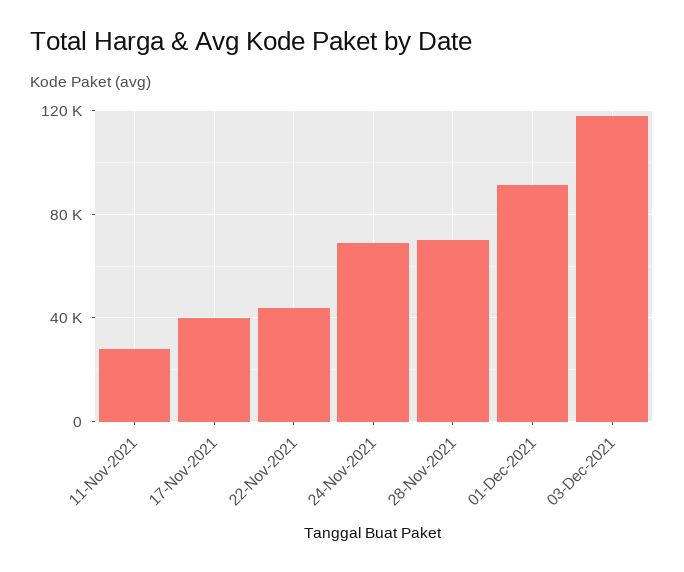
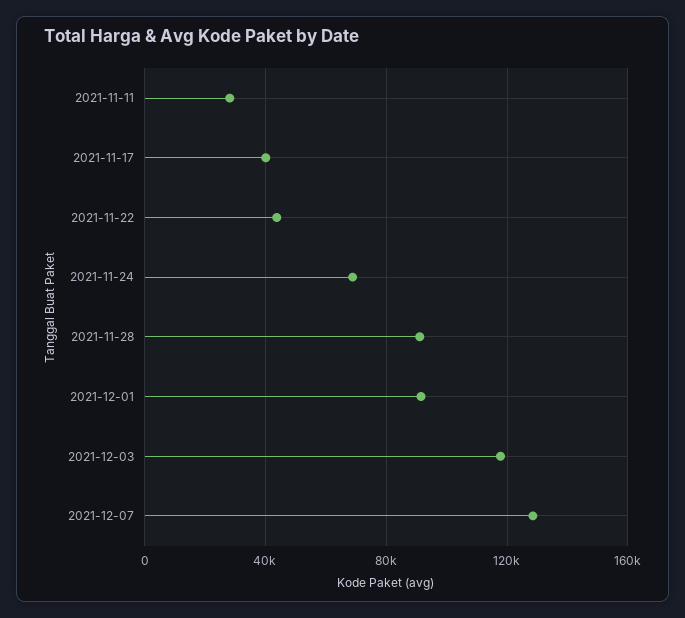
28-Nov-2021: 70000 -> 90000
2021-12-07: none -> 130000

